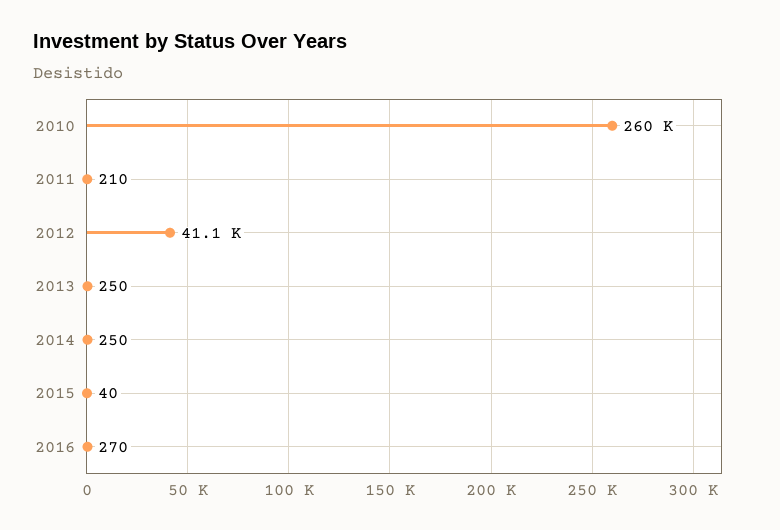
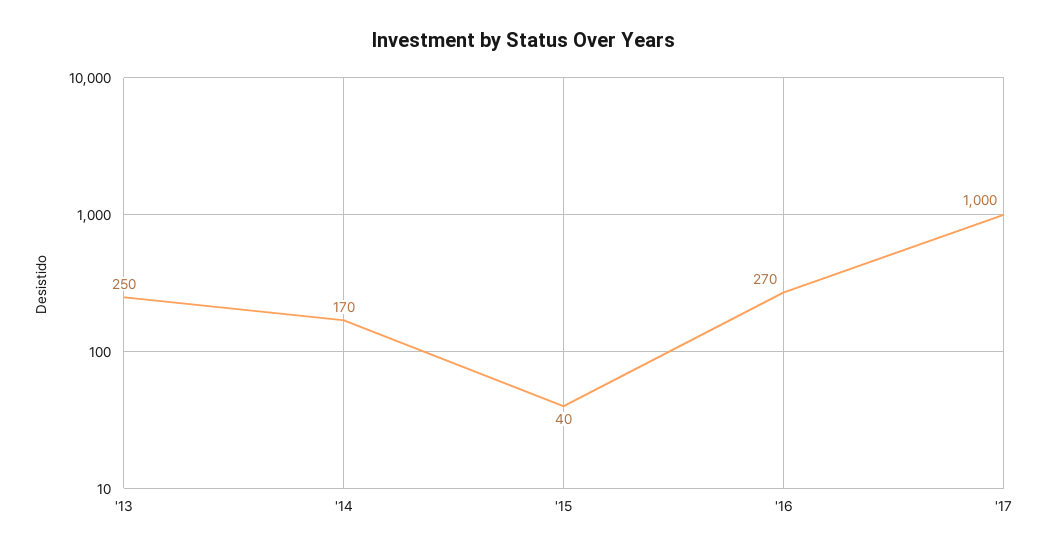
2010: 260000 -> none
2011: 210 -> none
2012: 41100 -> none
2014: 250 -> 170
'17: none -> 1000

